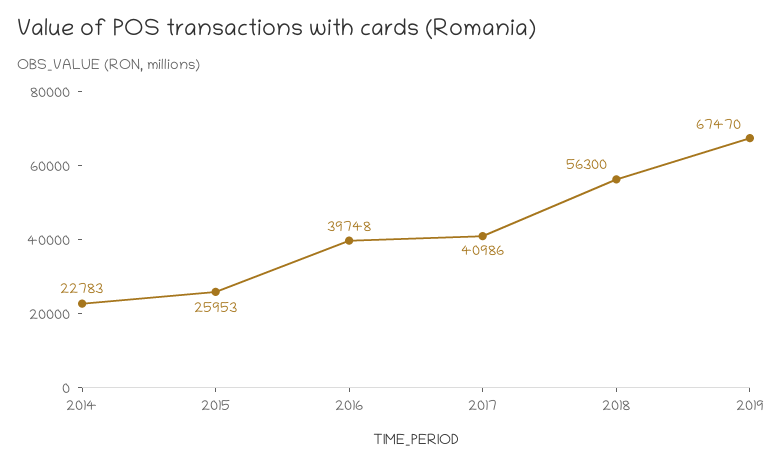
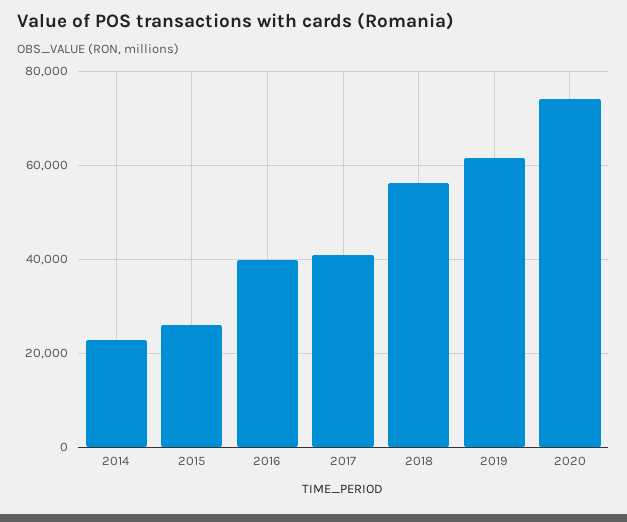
2019: 67470 -> 62000
2020: none -> 74000

